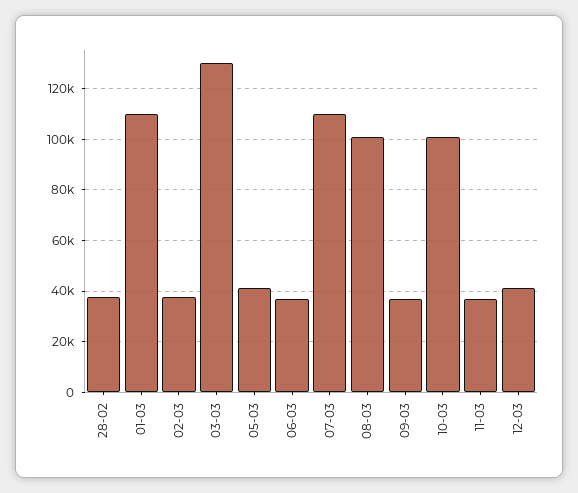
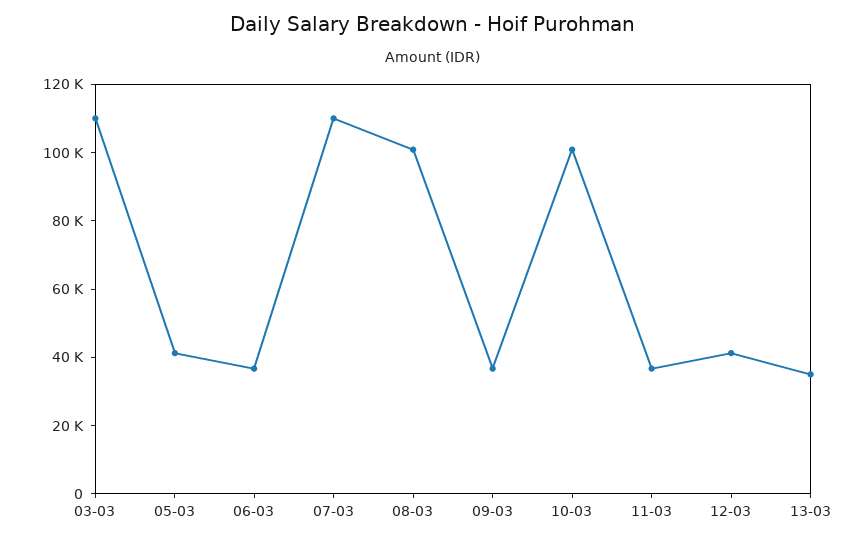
28-02: 37500 -> none
01-03: 110000 -> none
02-03: 37500 -> none
03-03: 130000 -> 110000
13-03: none -> 35000

